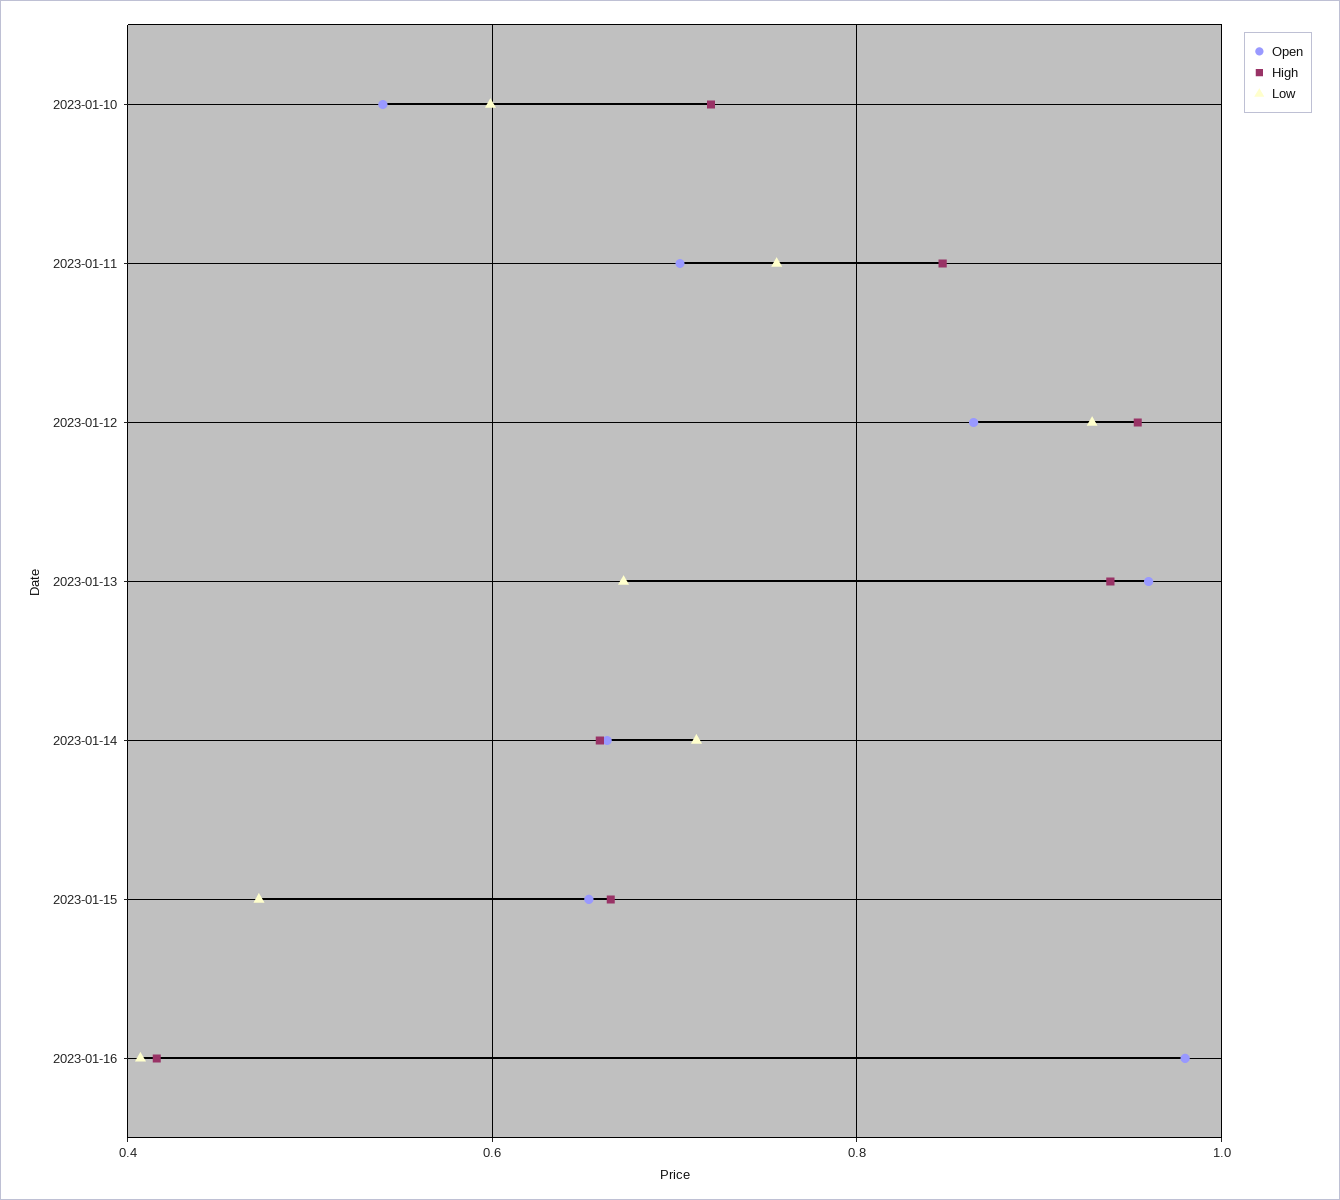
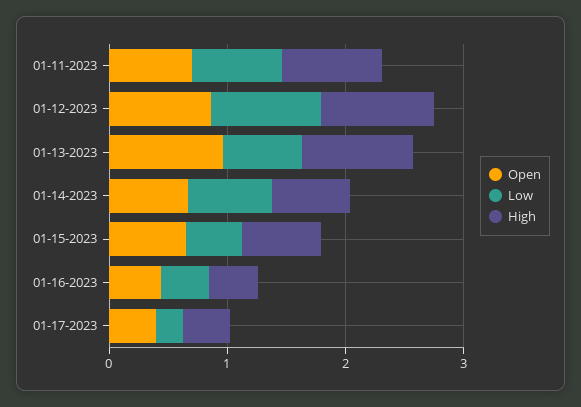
Open, 2023-01-10: 0.54 -> none
High, 2023-01-10: 0.72 -> none
Low, 2023-01-10: 0.6 -> none
Open, 2023-01-16: 0.98 -> 0.4
Open, 01-17-2023: none -> 0.4
Low, 01-17-2023: none -> 0.2
High, 01-17-2023: none -> 0.4

